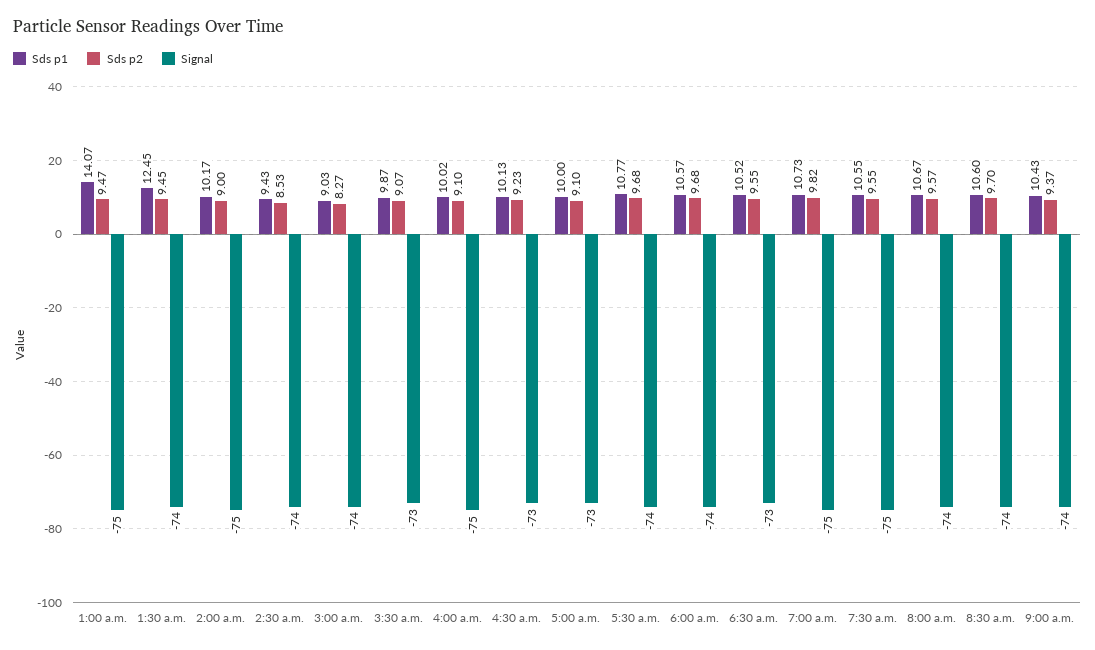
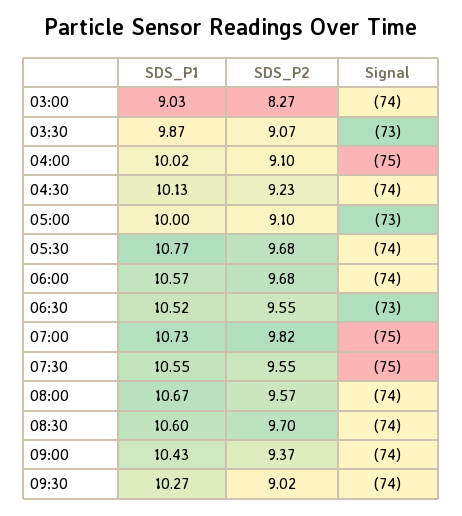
Sds p1, 1:00 a.m.: 14.07 -> none
Sds p2, 1:00 a.m.: 9.47 -> none
Signal, 1:00 a.m.: -75 -> none
Sds p1, 1:30 a.m.: 12.45 -> none
Sds p2, 1:30 a.m.: 9.45 -> none
Signal, 1:30 a.m.: -74 -> none
Sds p1, 2:00 a.m.: 10.17 -> none
Sds p2, 2:00 a.m.: 9 -> none
Signal, 2:00 a.m.: -75 -> none
Sds p1, 2:30 a.m.: 9.43 -> none
Sds p2, 2:30 a.m.: 8.53 -> none
Signal, 2:30 a.m.: -74 -> none
Signal, 4:30 a.m.: -73 -> -74
Sds p1, 09:30: none -> 10.27
Sds p2, 09:30: none -> 9.02
Signal, 09:30: none -> -74

